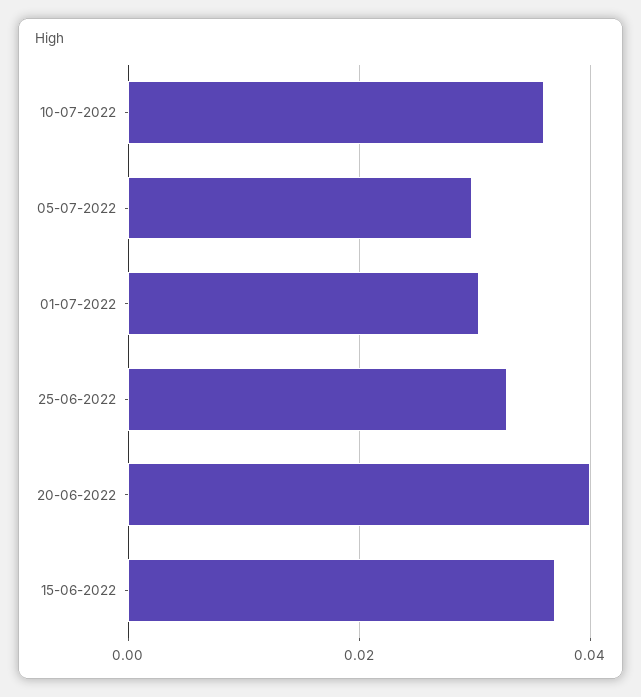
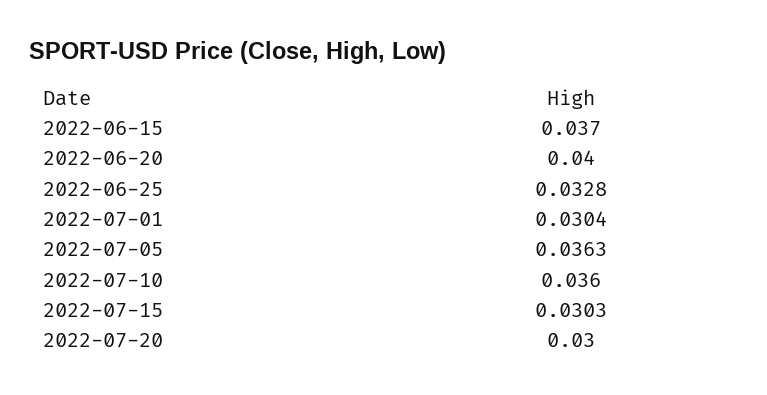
05-07-2022: 0.03 -> 0.0363
2022-07-15: none -> 0.0303
2022-07-20: none -> 0.03

